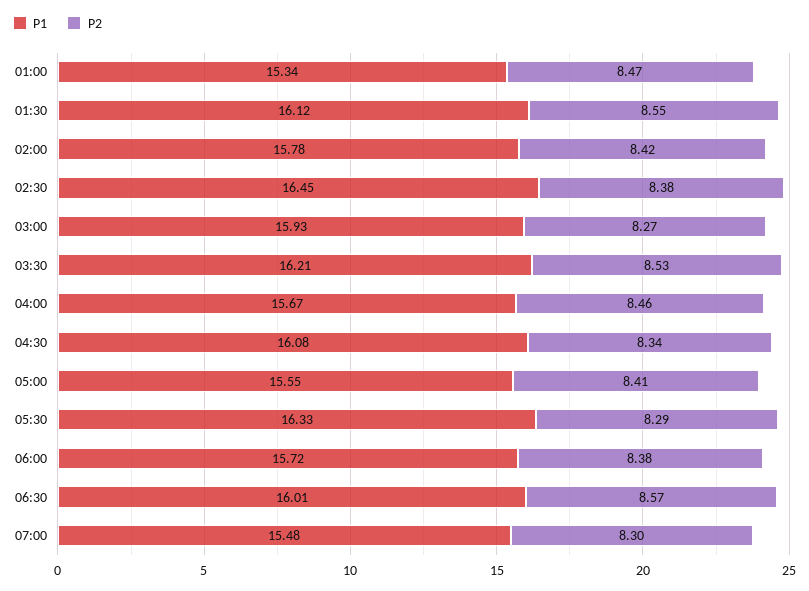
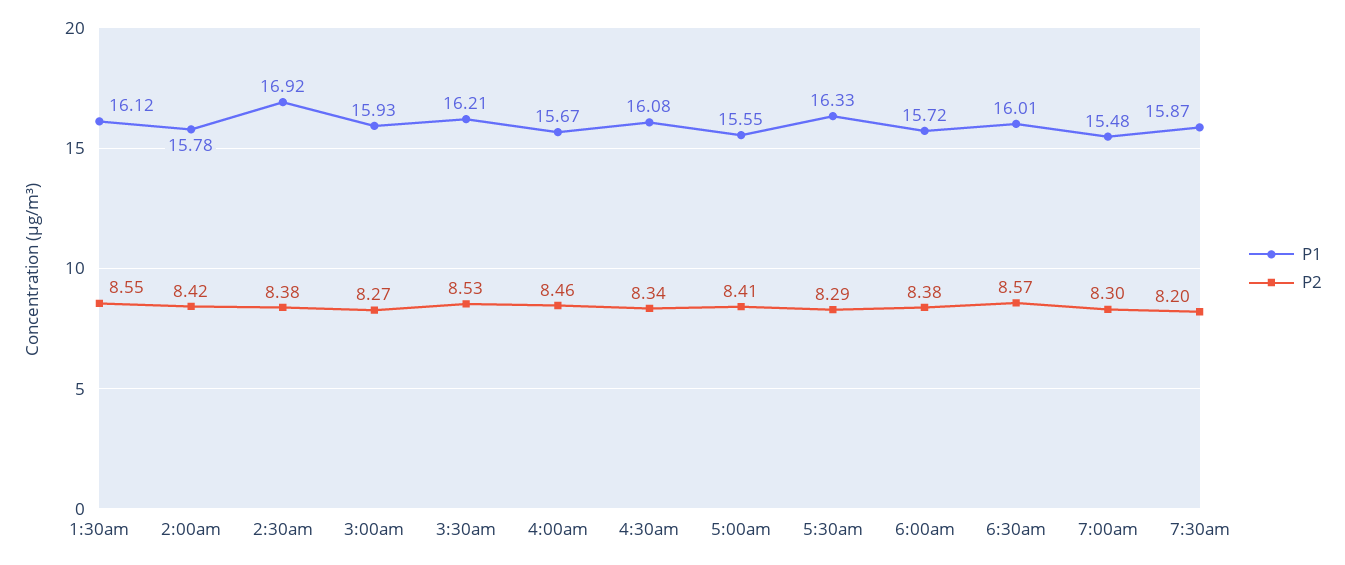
P1, 01:00: 15.34 -> none
P2, 01:00: 8.47 -> none
P1, 02:30: 16.45 -> 16.92
P1, 7:30am: none -> 15.87
P2, 7:30am: none -> 8.2

